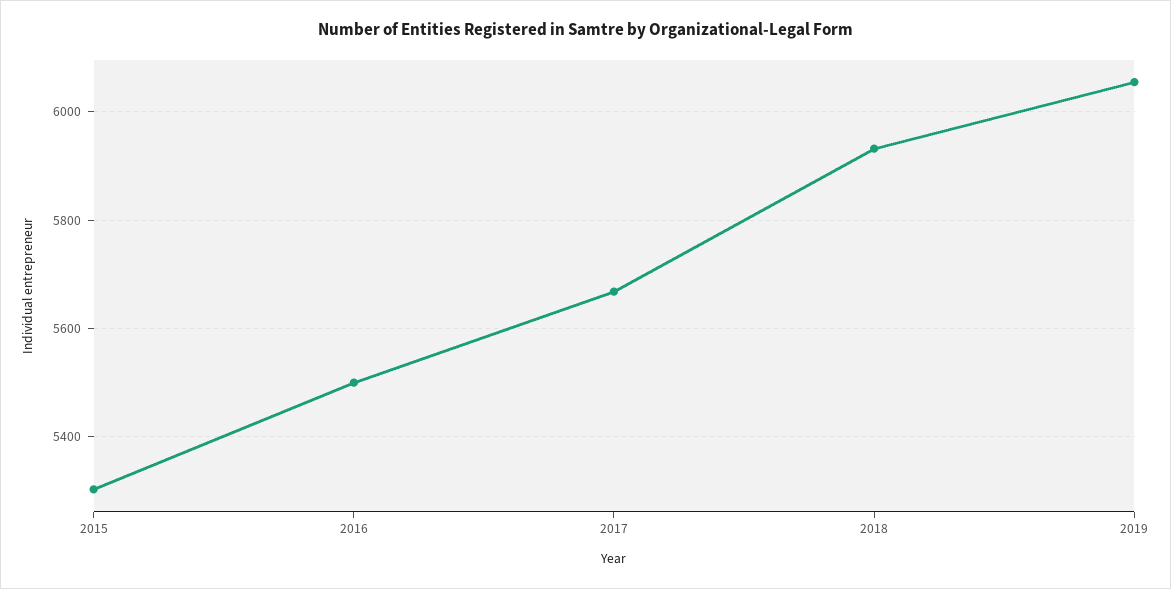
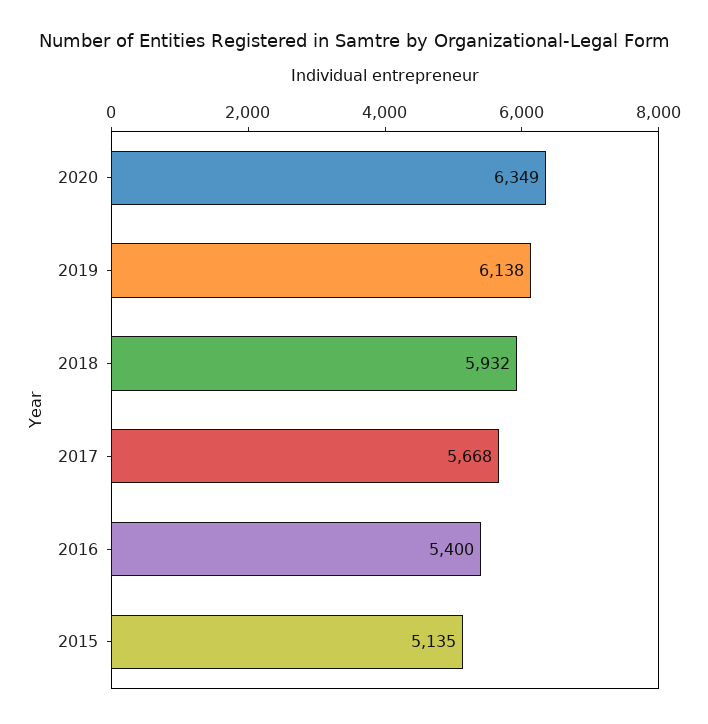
2015: 5300 -> 5135
2016: 5500 -> 5400
2019: 6060 -> 6138
2020: none -> 6349

